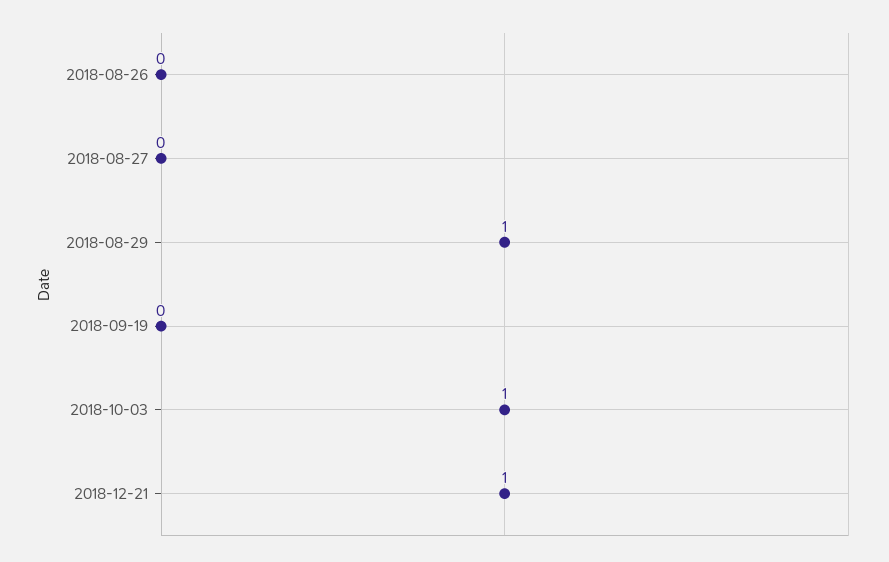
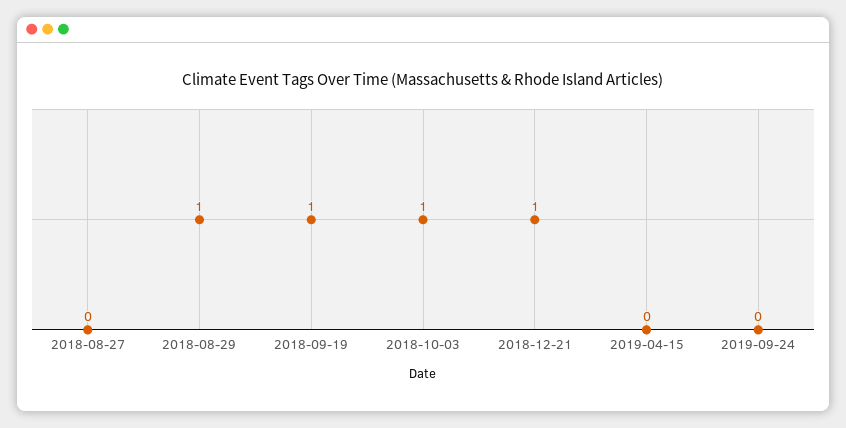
2018-08-26: 0 -> none
2018-09-19: 0 -> 1
2019-04-15: none -> 0
2019-09-24: none -> 0

